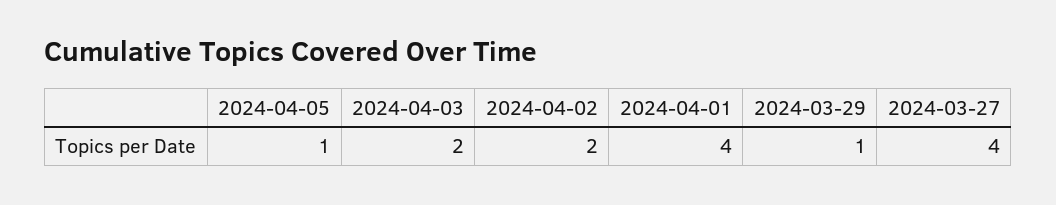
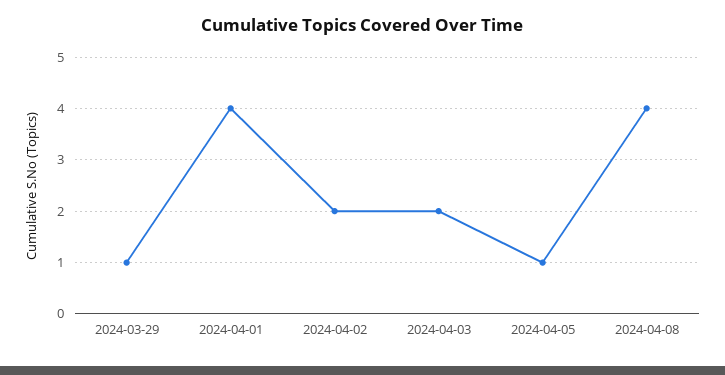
2024-03-27: 4 -> none
2024-04-08: none -> 4

